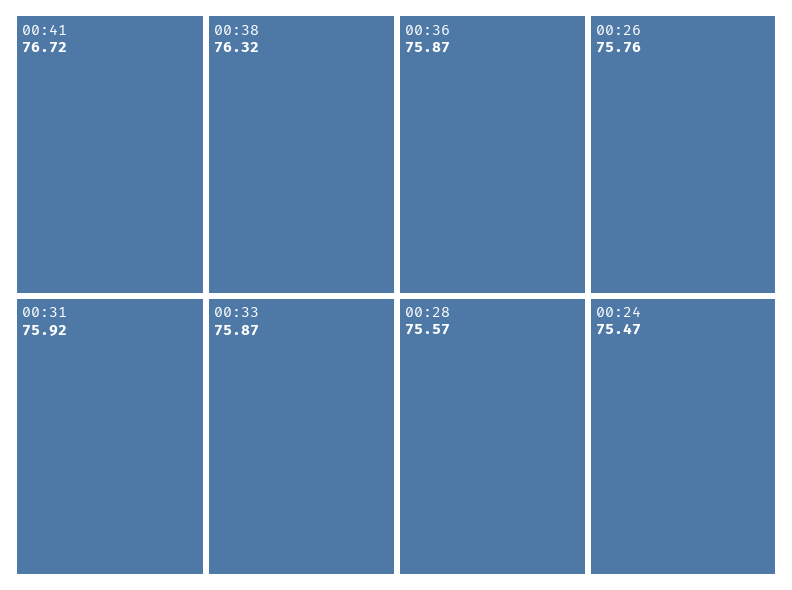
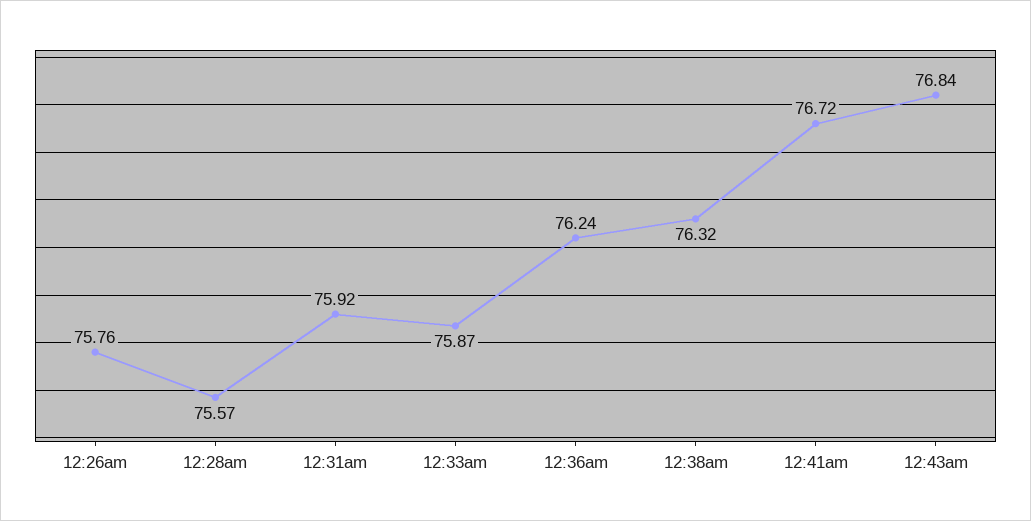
00:36: 75.87 -> 76.24
00:24: 75.47 -> none
12:43am: none -> 76.84

